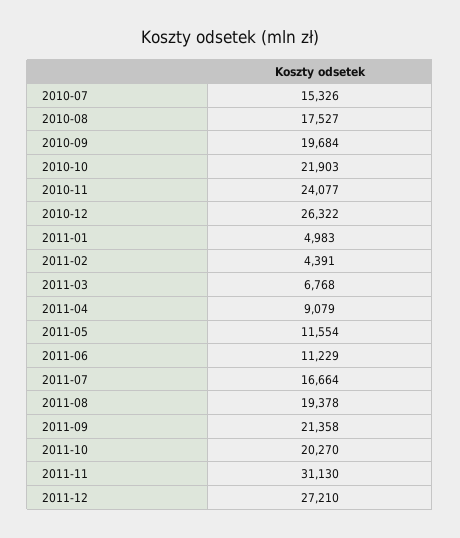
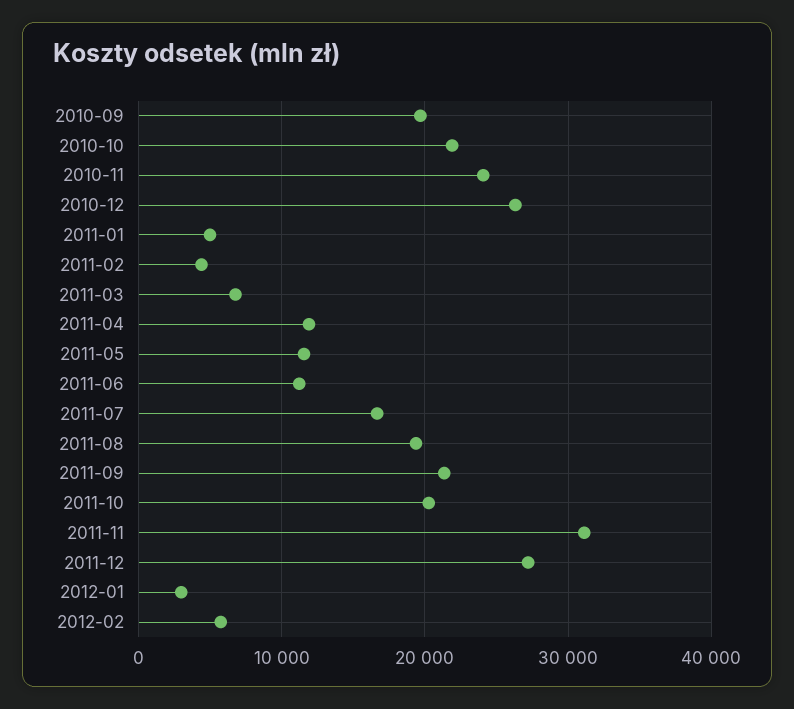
2010-07: 15326 -> none
2010-08: 17527 -> none
2011-04: 9079 -> 12000
2012-01: none -> 3000
2012-02: none -> 6000

